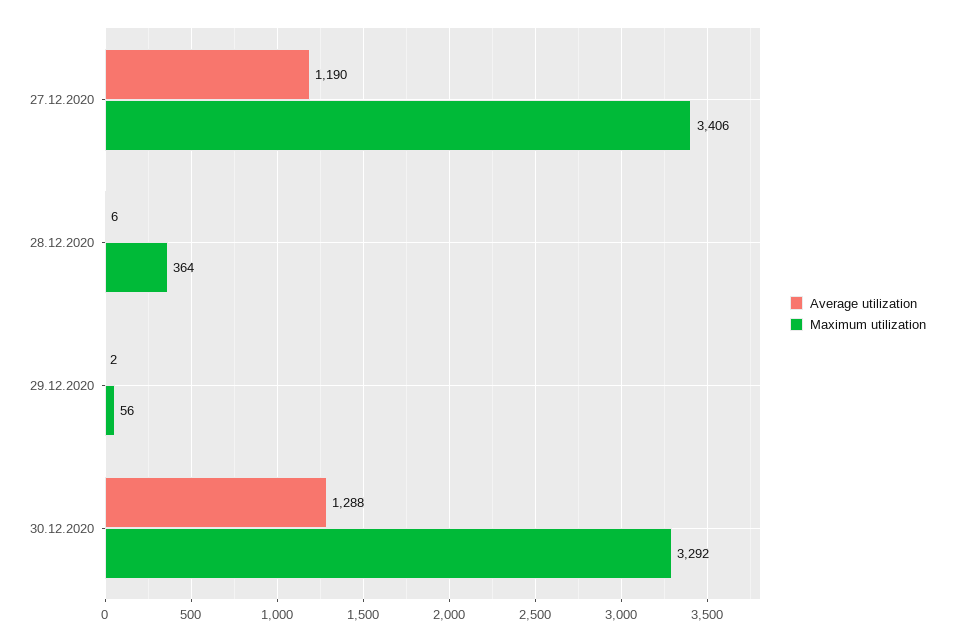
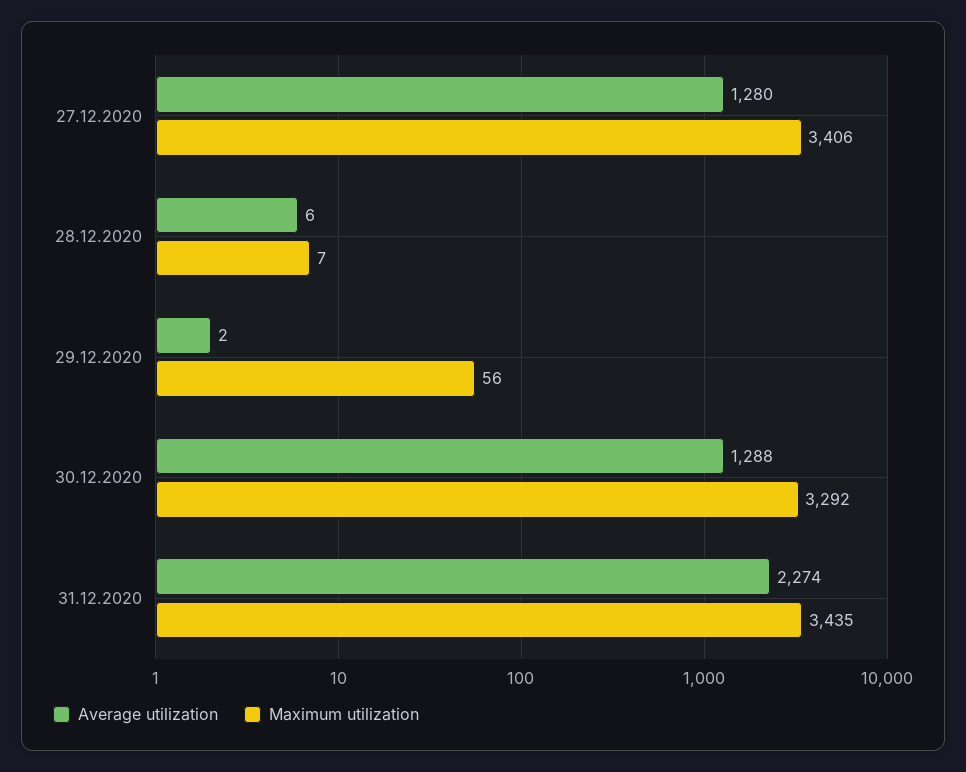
Average utilization, 27.12.2020: 1190 -> 1280
Maximum utilization, 28.12.2020: 364 -> 7
Average utilization, 31.12.2020: none -> 2274
Maximum utilization, 31.12.2020: none -> 3435

